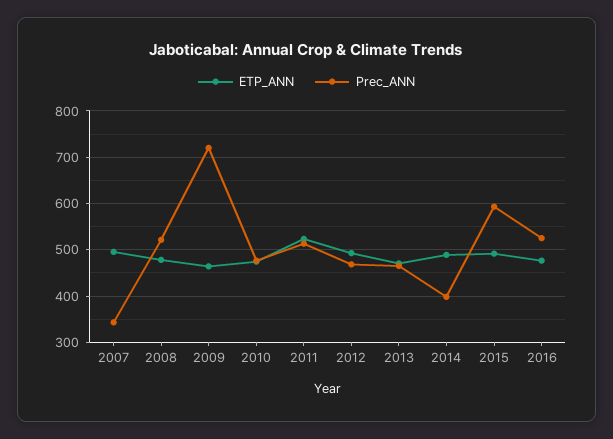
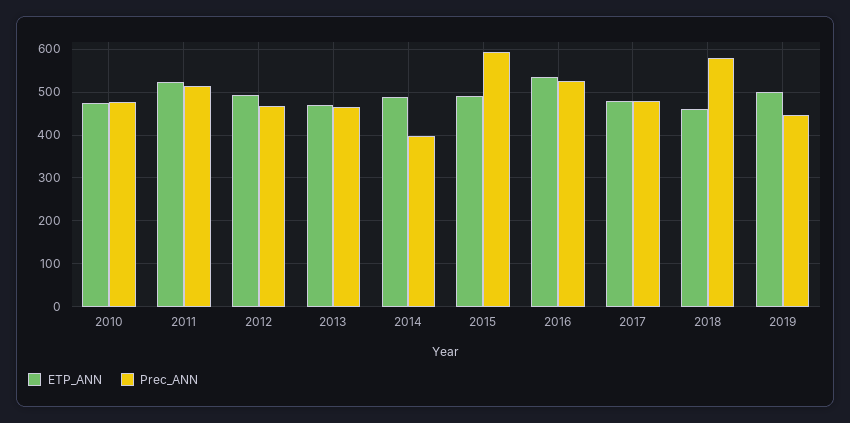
ETP_ANN, 2007: 500 -> none
Prec_ANN, 2007: 340 -> none
ETP_ANN, 2008: 480 -> none
Prec_ANN, 2008: 520 -> none
ETP_ANN, 2009: 460 -> none
Prec_ANN, 2009: 720 -> none
ETP_ANN, 2016: 480 -> 540
ETP_ANN, 2017: none -> 480
Prec_ANN, 2017: none -> 480
ETP_ANN, 2018: none -> 460
Prec_ANN, 2018: none -> 580
ETP_ANN, 2019: none -> 500
Prec_ANN, 2019: none -> 440

